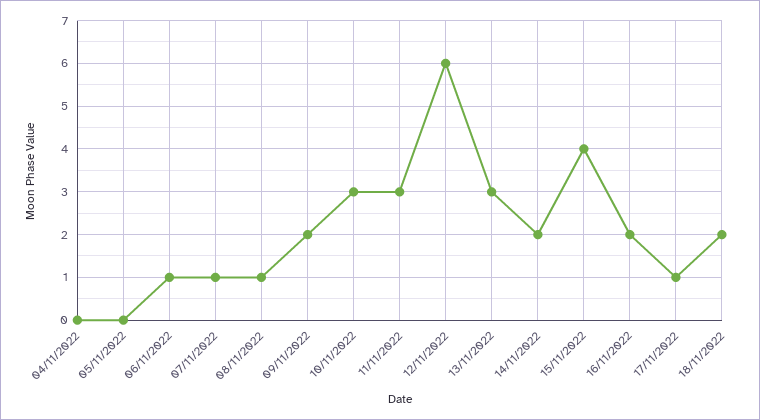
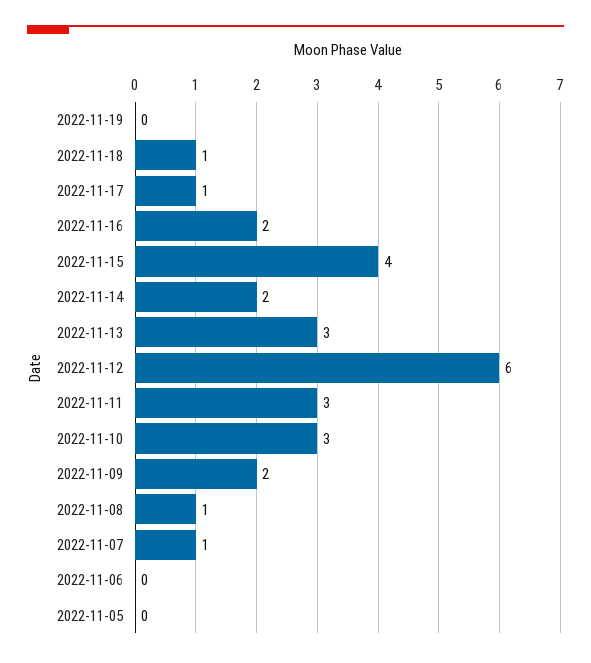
04/11/2022: 0 -> none
06/11/2022: 1 -> 0
18/11/2022: 2 -> 1
2022-11-19: none -> 0

